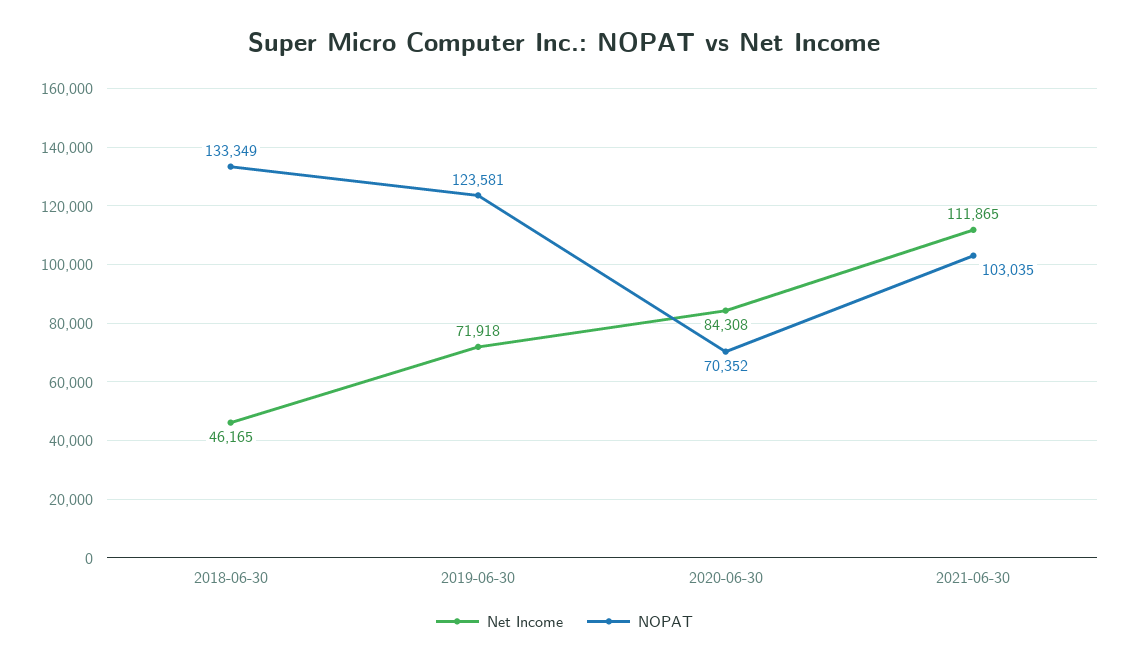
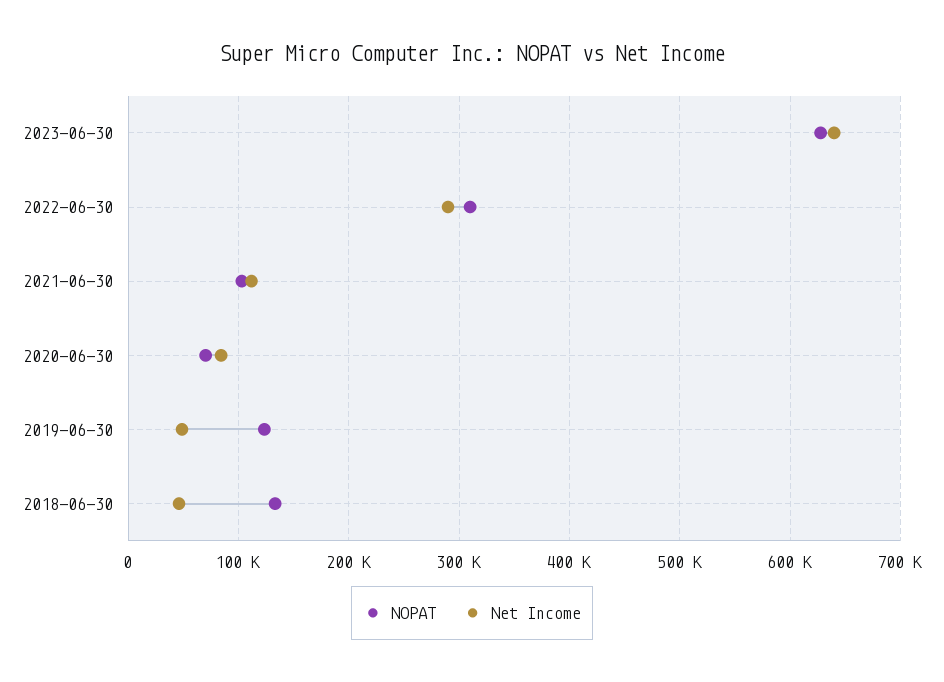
Net Income, 2019-06-30: 71918 -> 50000
NOPAT, 2023-06-30: none -> 630000
Net Income, 2023-06-30: none -> 640000
NOPAT, 2022-06-30: none -> 310000
Net Income, 2022-06-30: none -> 290000

